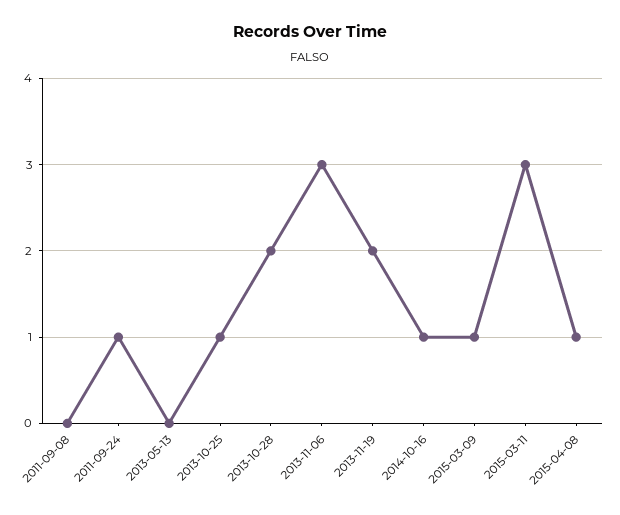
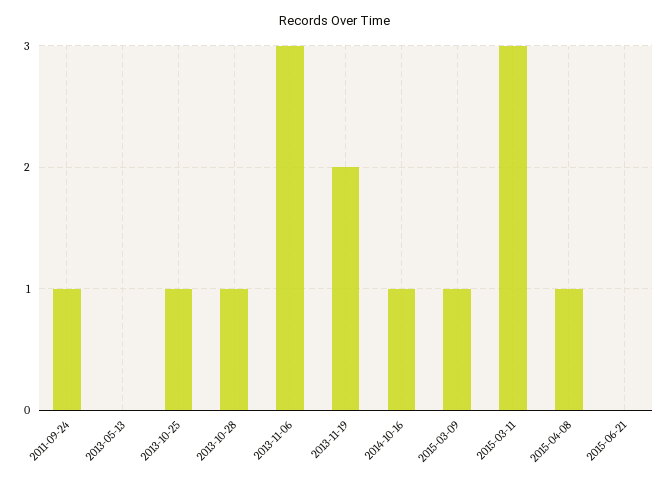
2011-09-08: 0 -> none
2013-10-28: 2 -> 1
2015-06-21: none -> 0

